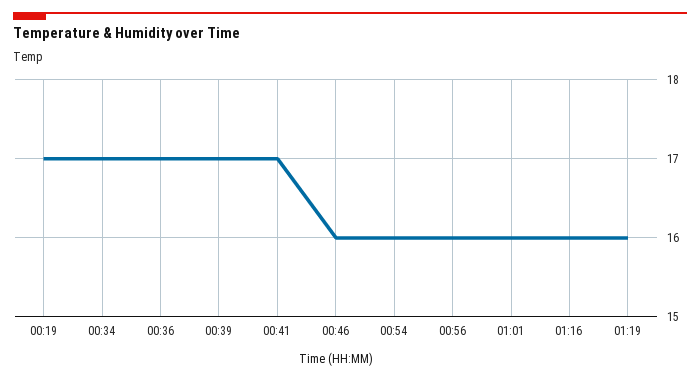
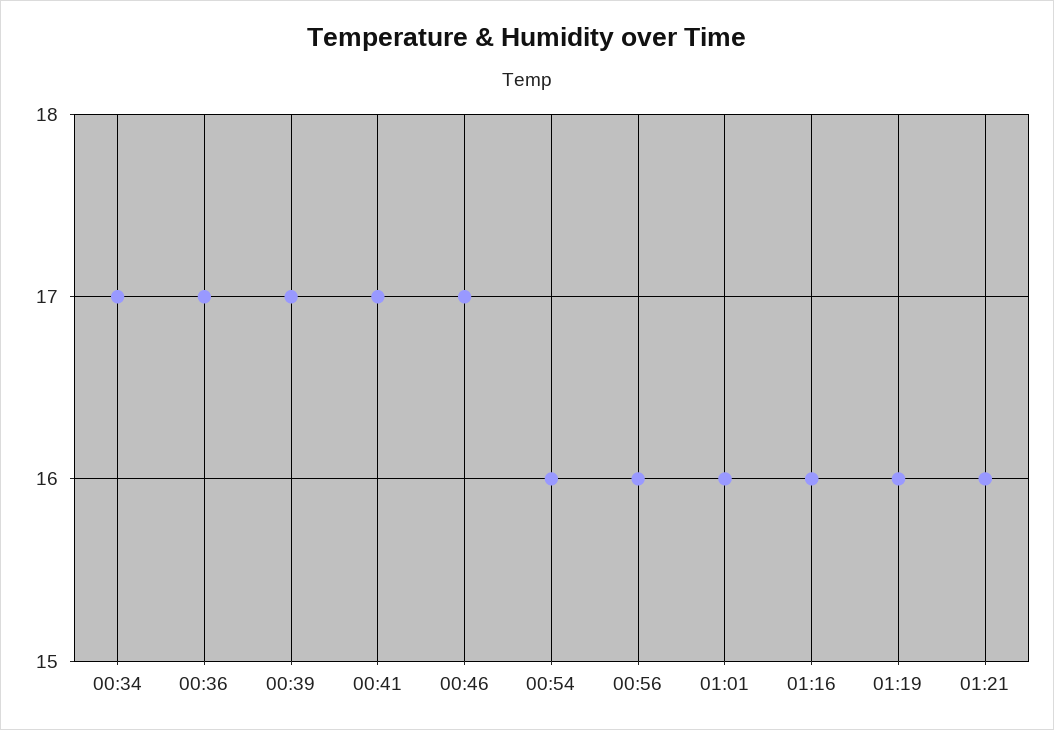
00:19: 17 -> none
00:46: 16 -> 17
01:21: none -> 16

